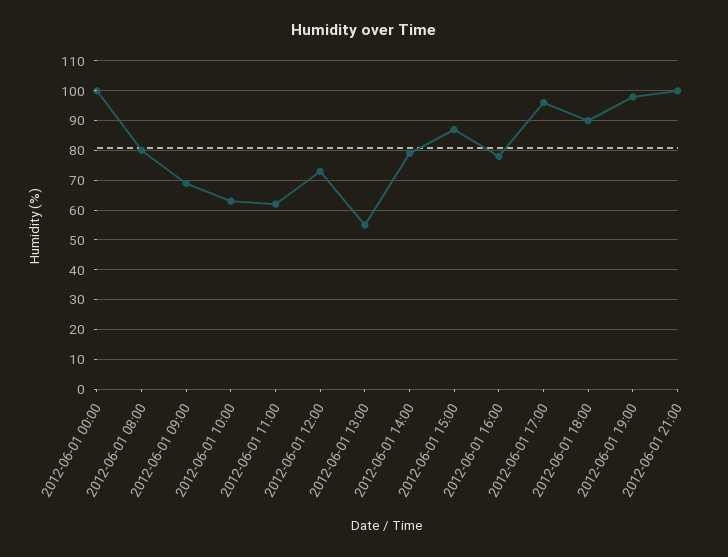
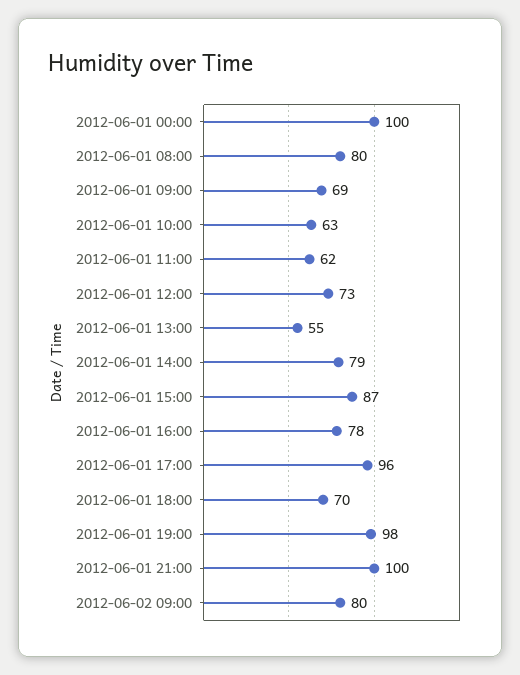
2012-06-01 18:00: 90 -> 70
2012-06-02 09:00: none -> 80

